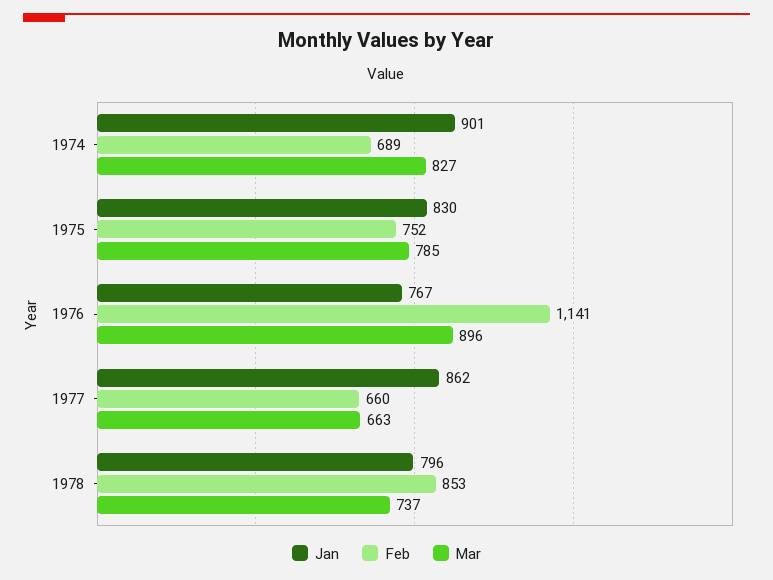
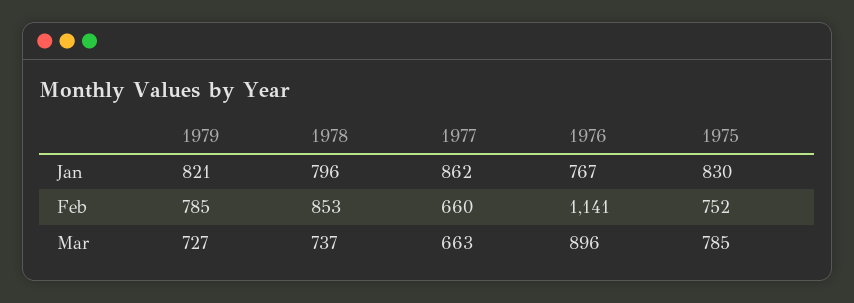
Jan, 1974: 901 -> none
Feb, 1974: 689 -> none
Mar, 1974: 827 -> none
Jan, 1979: none -> 821
Feb, 1979: none -> 785
Mar, 1979: none -> 727

